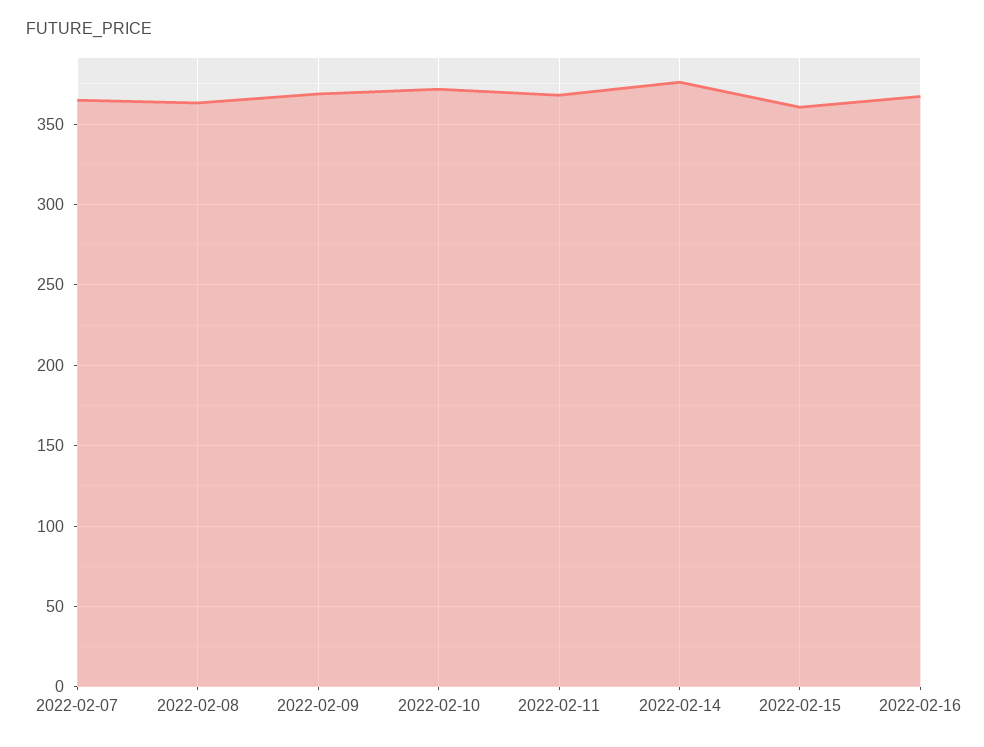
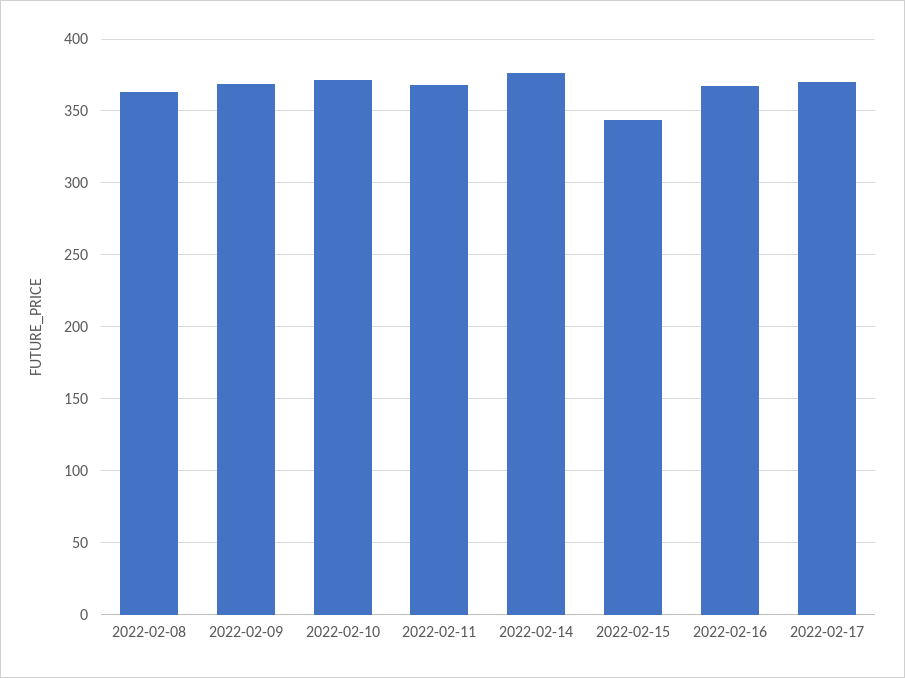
2022-02-07: 365 -> none
2022-02-15: 360 -> 345
2022-02-17: none -> 370

